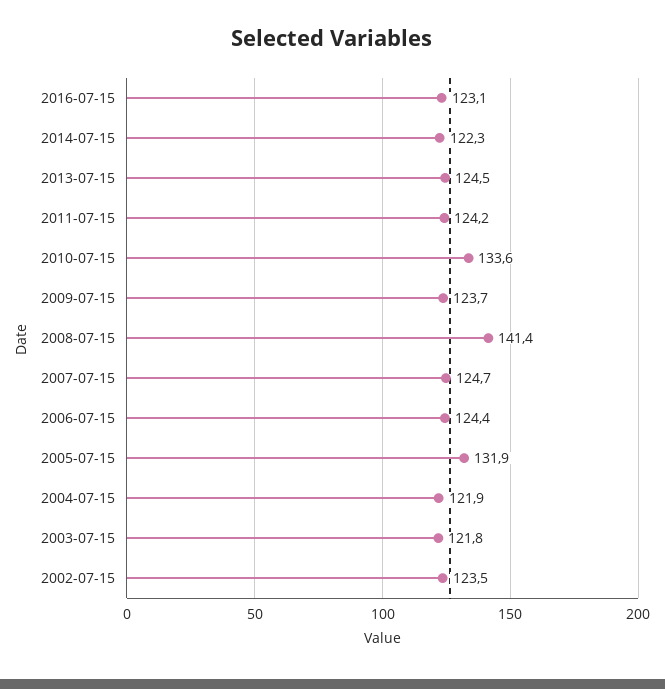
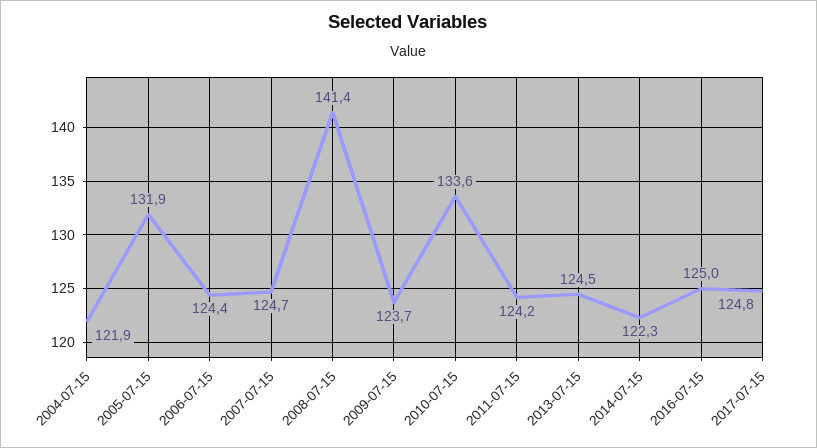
2016-07-15: 123.1 -> 125
2003-07-15: 121.8 -> none
2002-07-15: 123.5 -> none
2017-07-15: none -> 124.8

